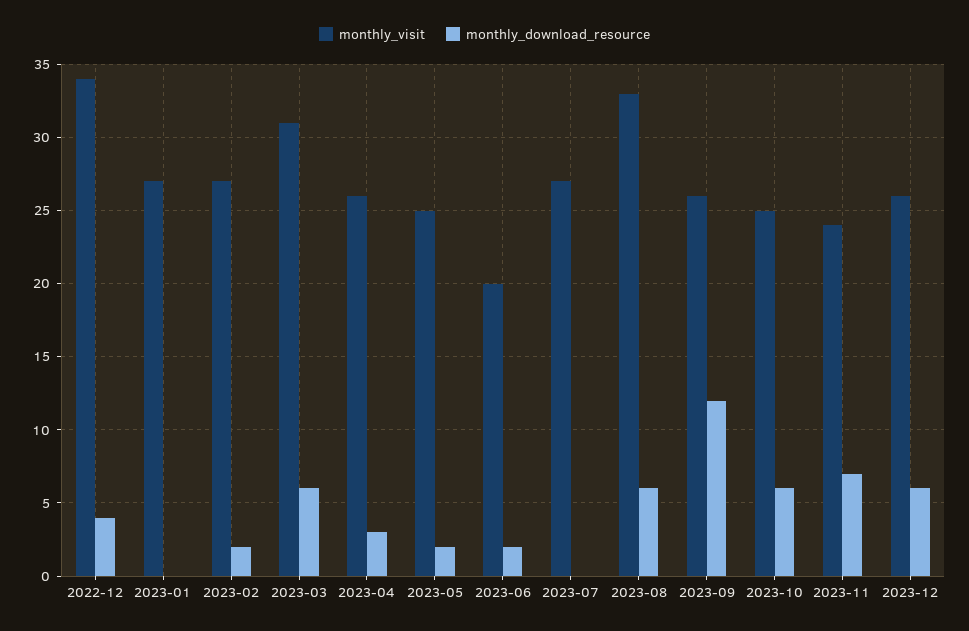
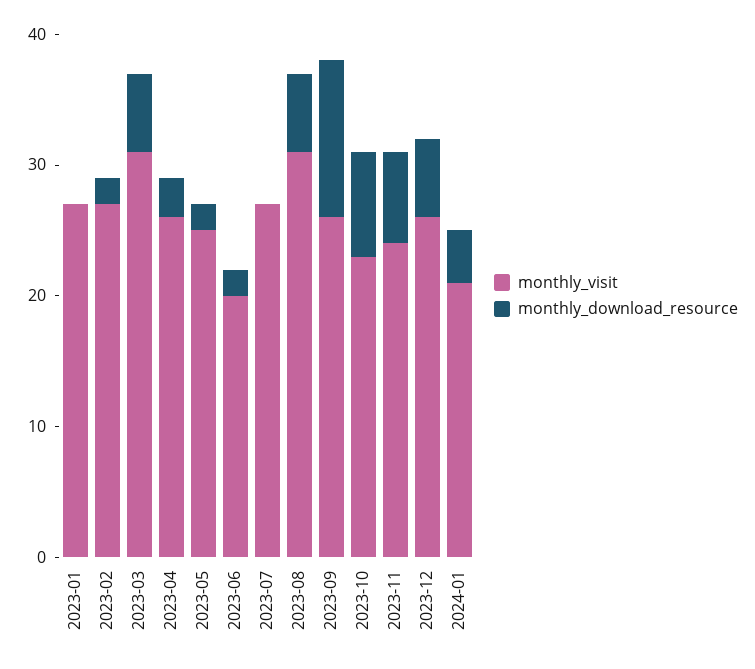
monthly_visit, 2022-12: 34 -> none
monthly_download_resource, 2022-12: 4 -> none
monthly_visit, 2023-08: 33 -> 31
monthly_visit, 2023-10: 25 -> 23
monthly_download_resource, 2023-10: 6 -> 8
monthly_visit, 2024-01: none -> 21
monthly_download_resource, 2024-01: none -> 4

